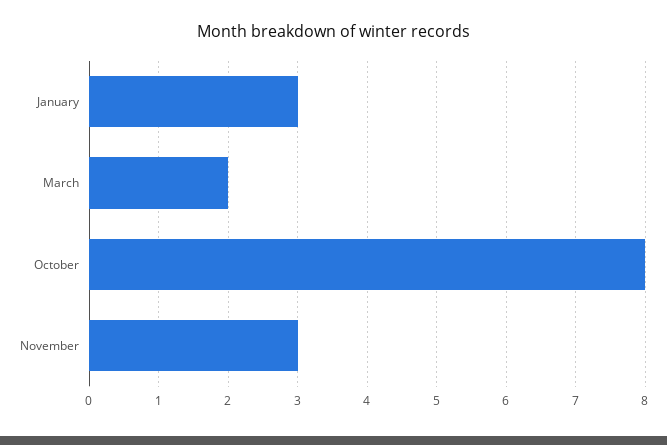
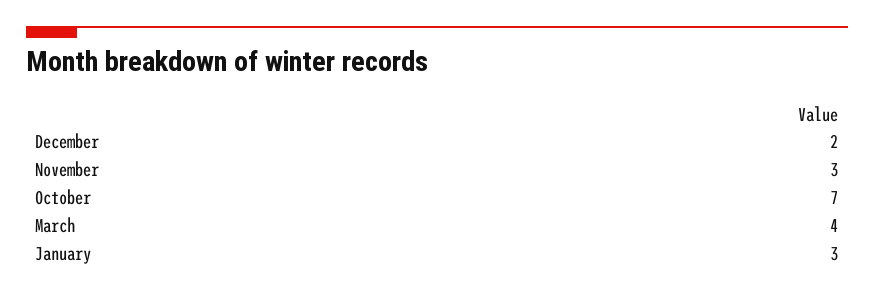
March: 2 -> 4
October: 8 -> 7
December: none -> 2

